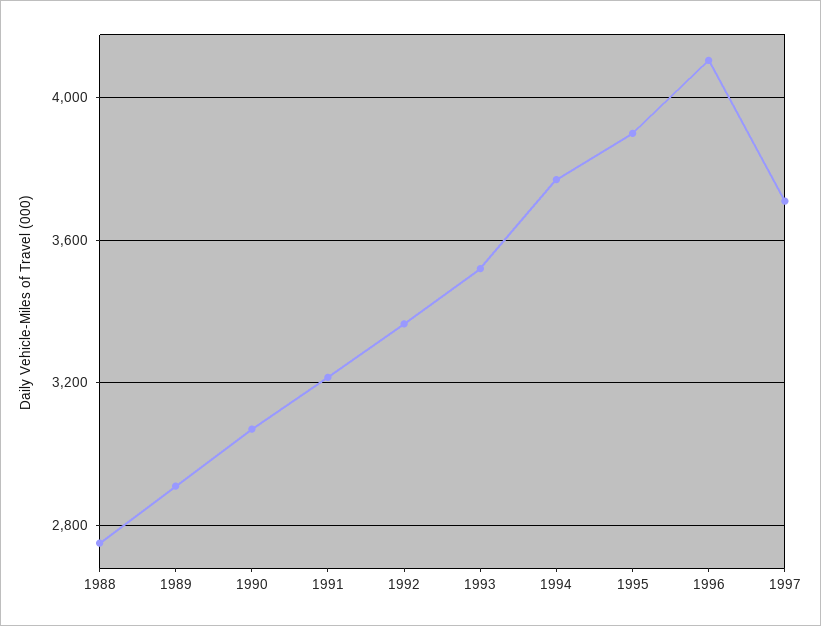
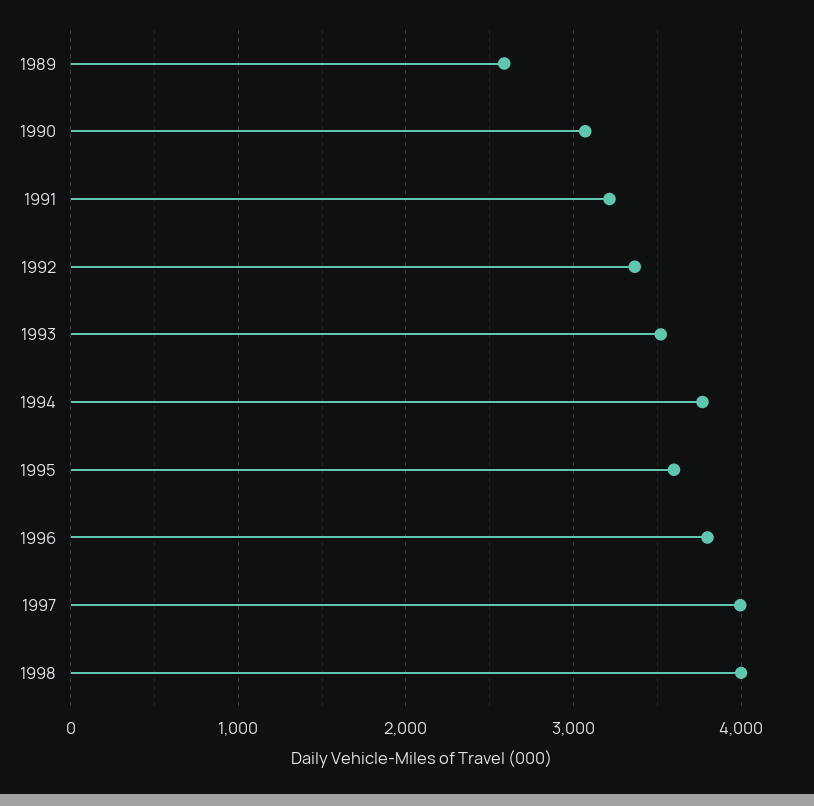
1988: 2750 -> none
1989: 2900 -> 2600
1995: 3900 -> 3600
1996: 4100 -> 3800
1997: 3700 -> 4000
1998: none -> 4000

